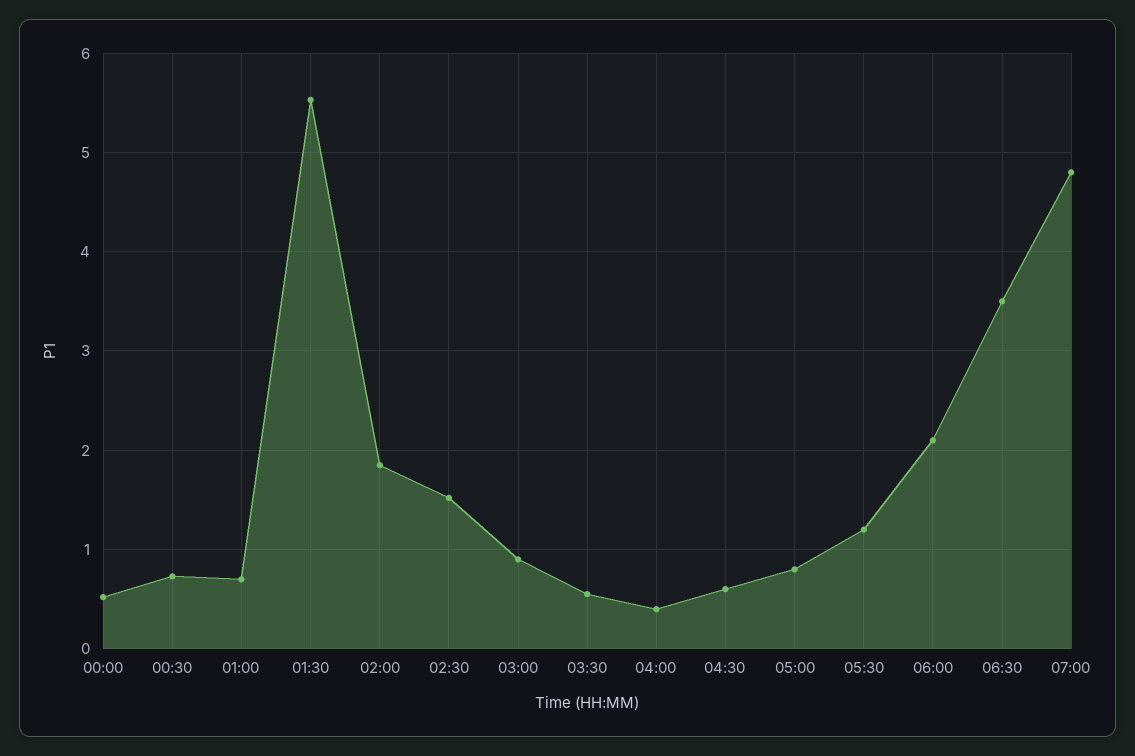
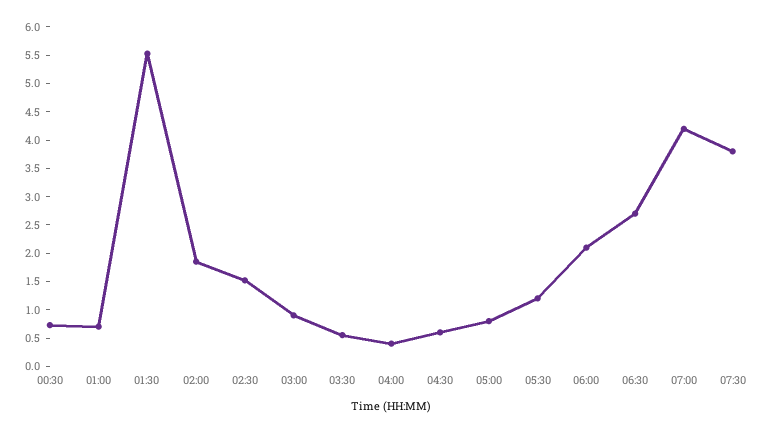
00:00: 0.5 -> none
06:30: 3.5 -> 2.75
07:00: 4.8 -> 4.25
07:30: none -> 3.75

